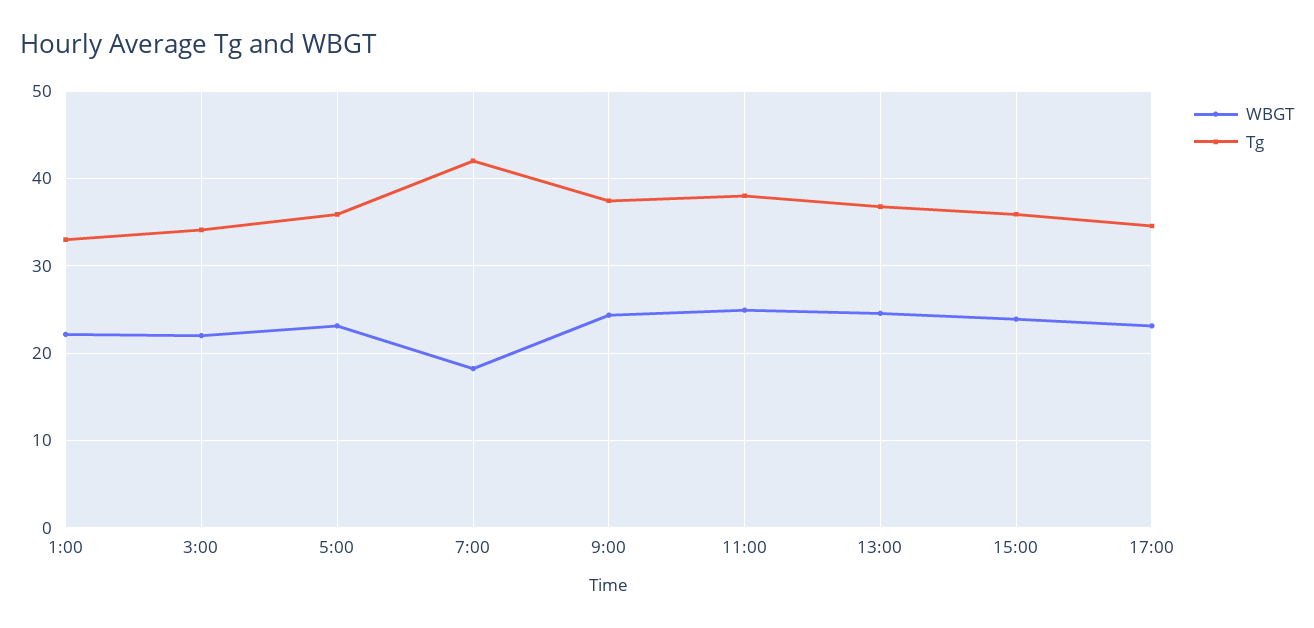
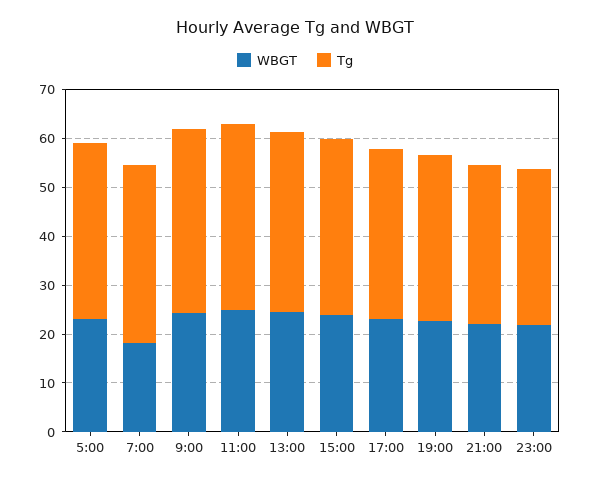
WBGT, 1:00: 22 -> none
Tg, 1:00: 33 -> none
WBGT, 3:00: 22 -> none
Tg, 3:00: 34 -> none
Tg, 7:00: 42 -> 36
WBGT, 19:00: none -> 22
Tg, 19:00: none -> 34
WBGT, 21:00: none -> 22
Tg, 21:00: none -> 32
WBGT, 23:00: none -> 22
Tg, 23:00: none -> 32

